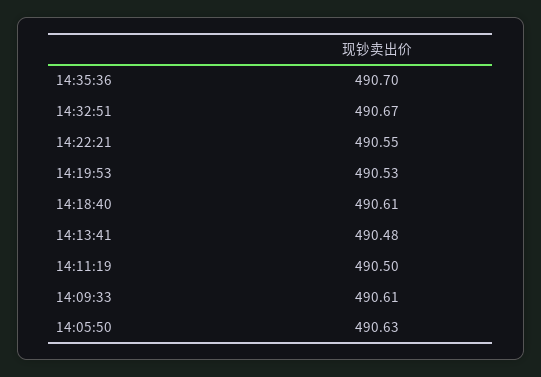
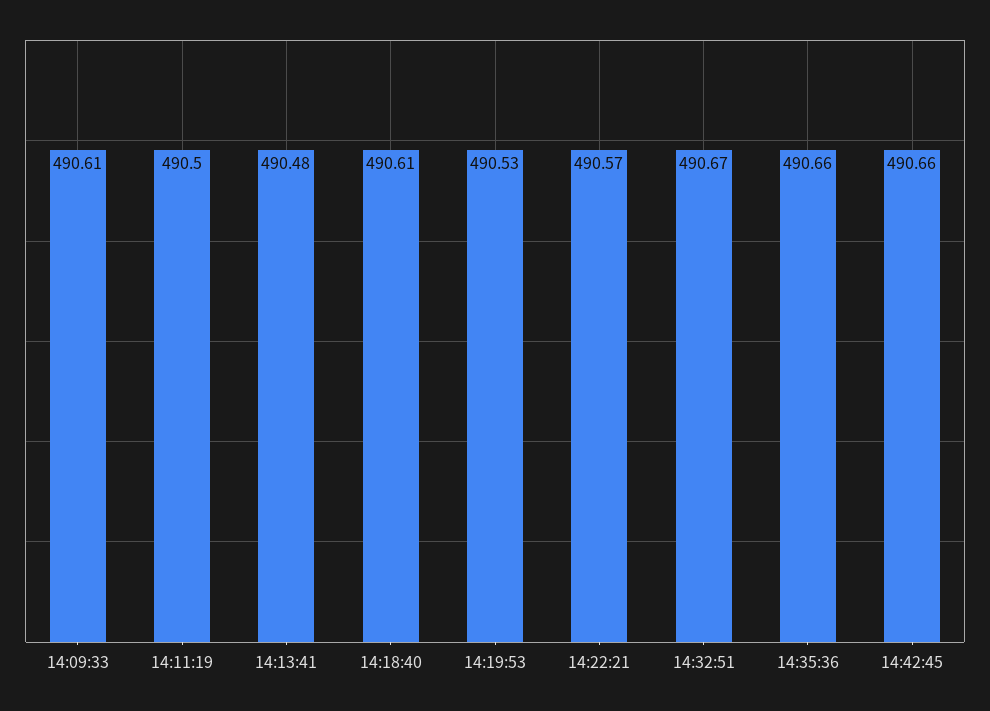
14:35:36: 490.7 -> 490.66
14:22:21: 490.55 -> 490.57
14:05:50: 490.63 -> none
14:42:45: none -> 490.66

